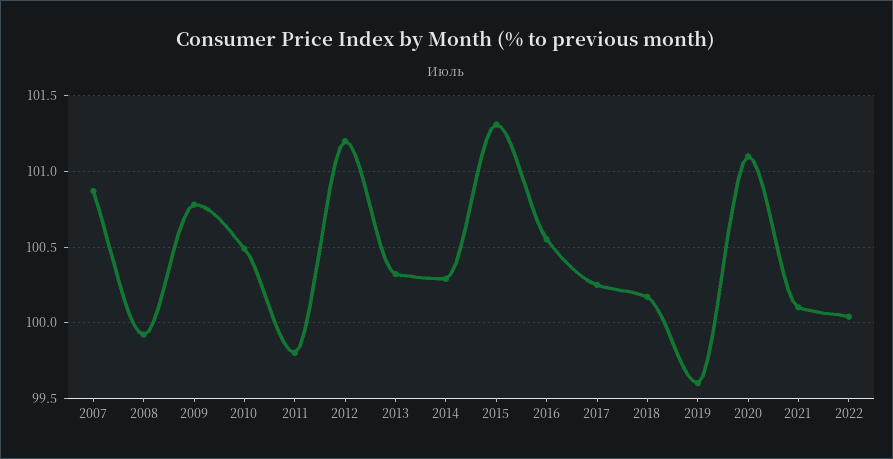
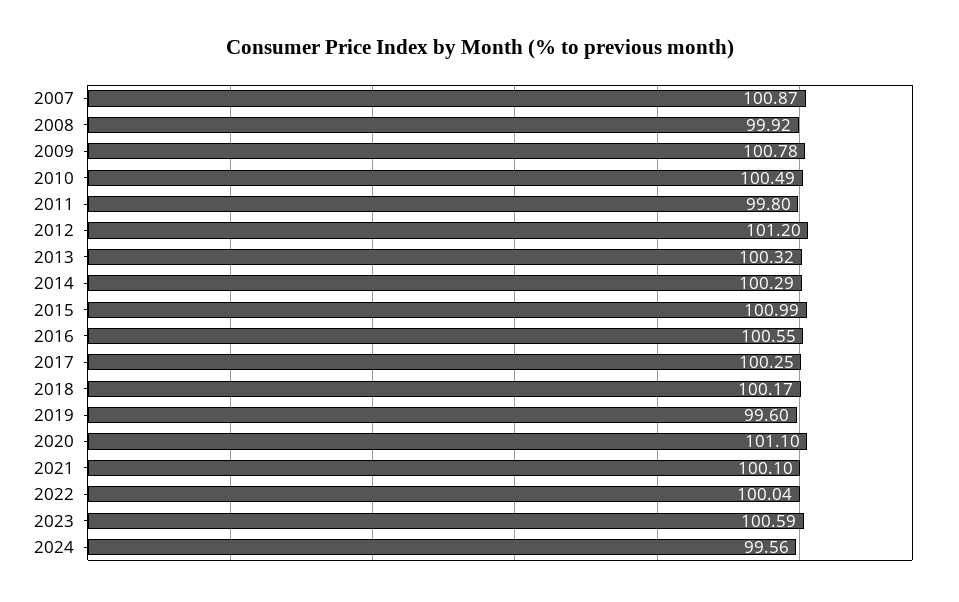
2015: 101.3 -> 100.99
2023: none -> 100.59
2024: none -> 99.56

